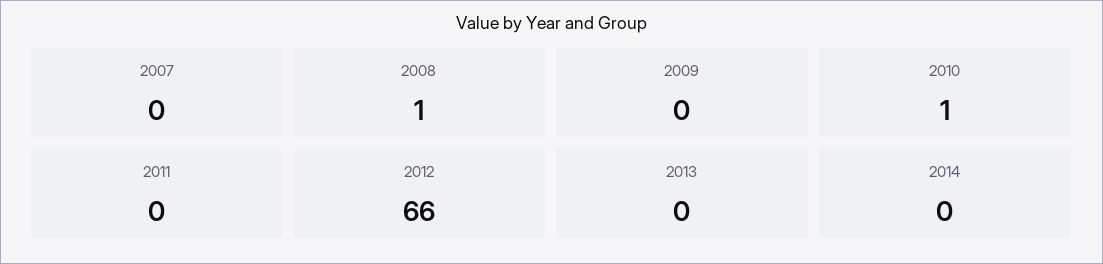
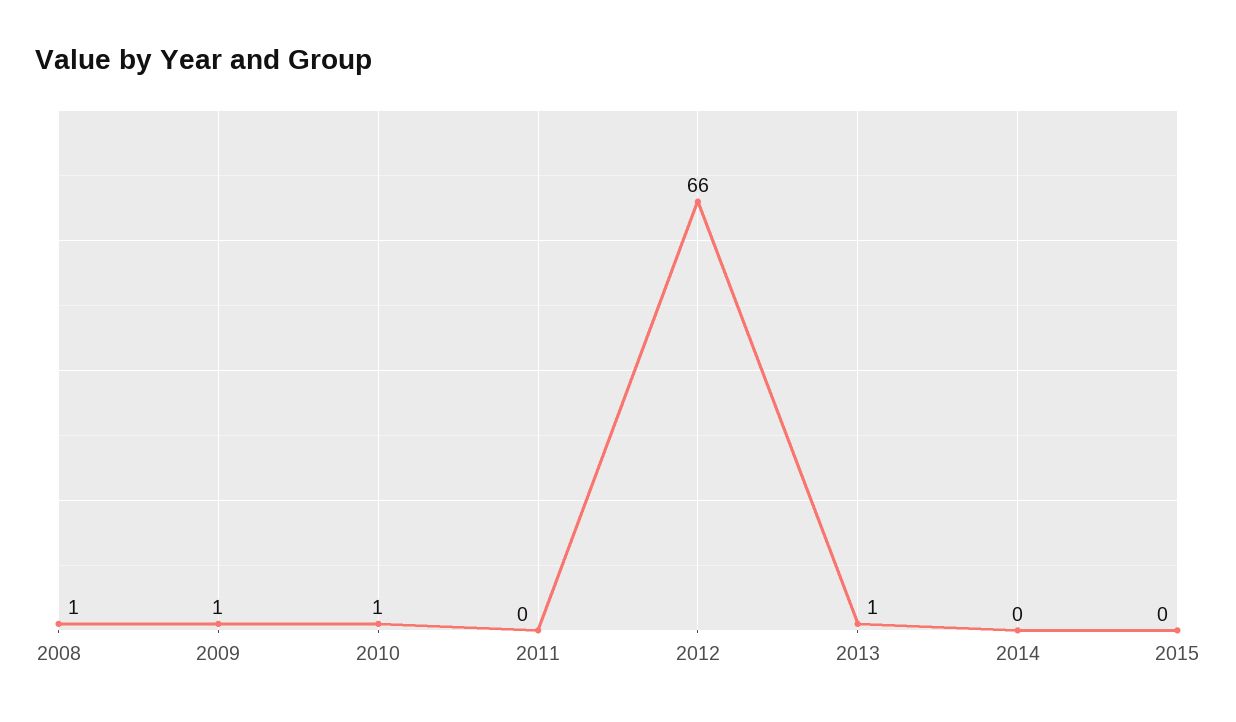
2007: 0 -> none
2009: 0 -> 1
2013: 0 -> 1
2015: none -> 0

